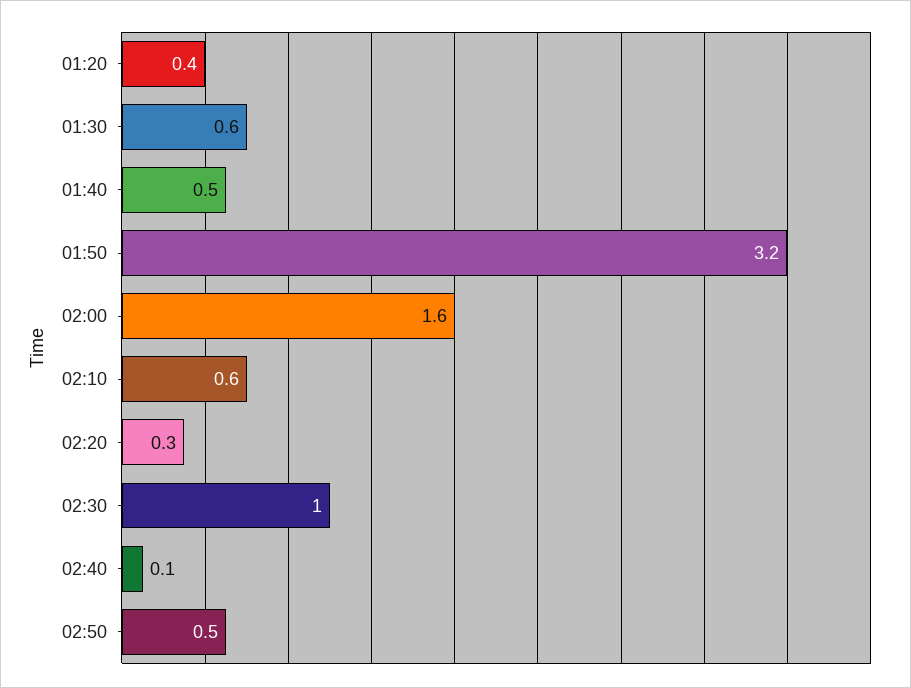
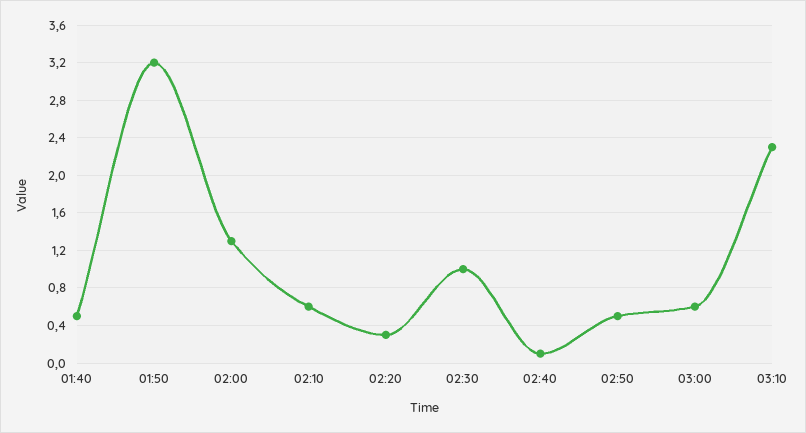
01:20: 0.4 -> none
01:30: 0.6 -> none
02:00: 1.6 -> 1.3
03:00: none -> 0.6
03:10: none -> 2.3

